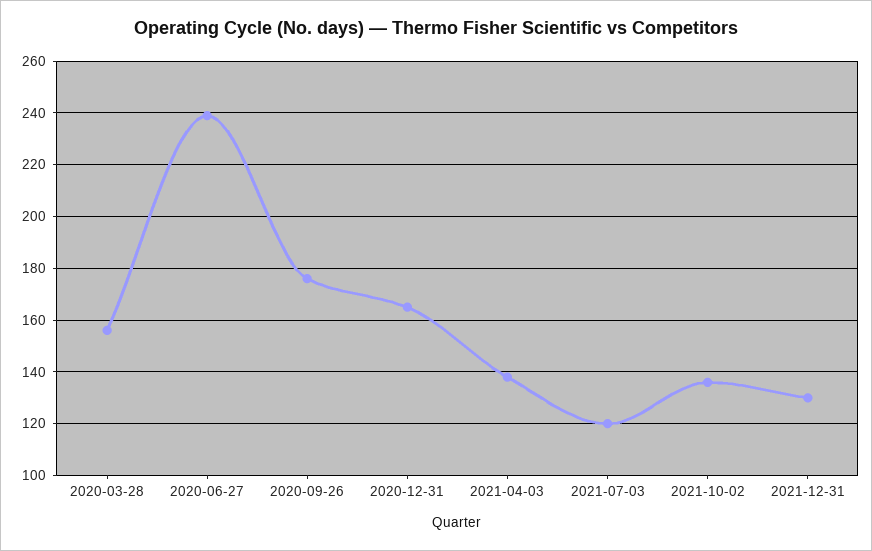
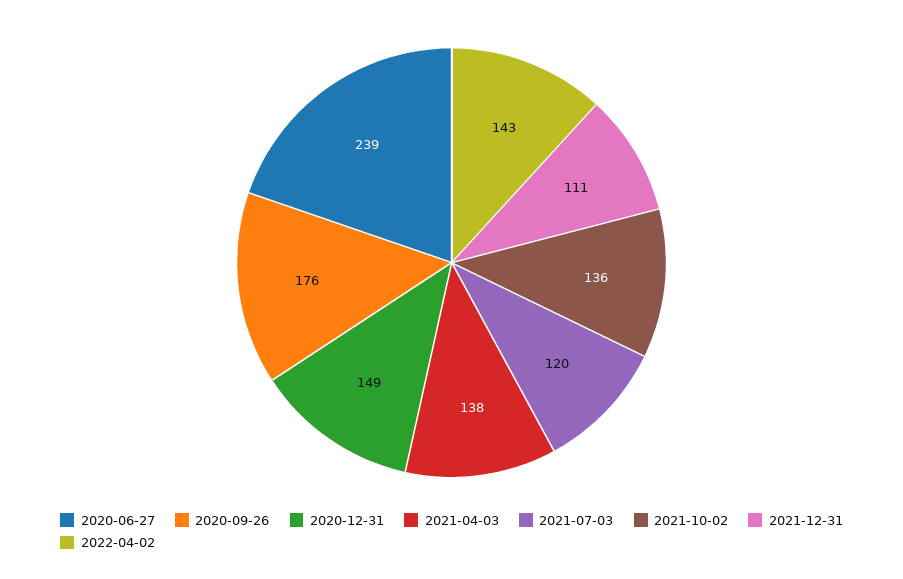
2020-03-28: 155 -> none
2020-12-31: 165 -> 149
2021-12-31: 130 -> 111
2022-04-02: none -> 143

